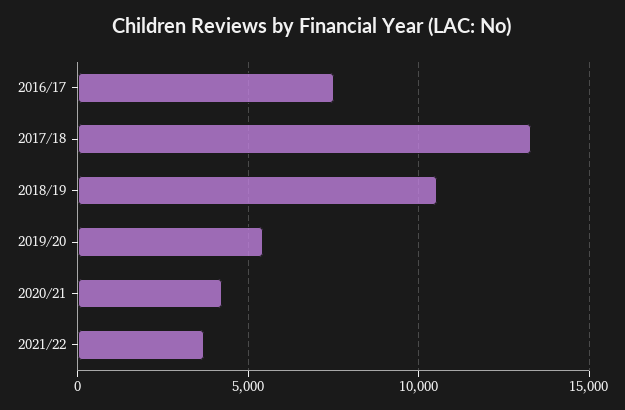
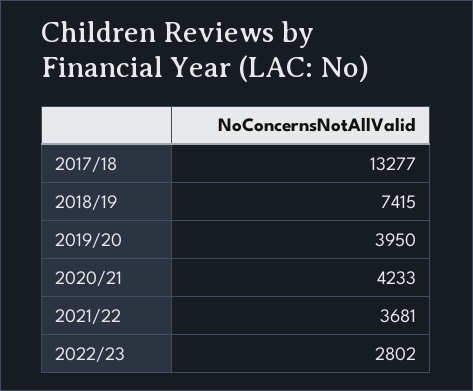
2016/17: 7500 -> none
2018/19: 10500 -> 7415
2019/20: 5500 -> 3950
2022/23: none -> 2802

